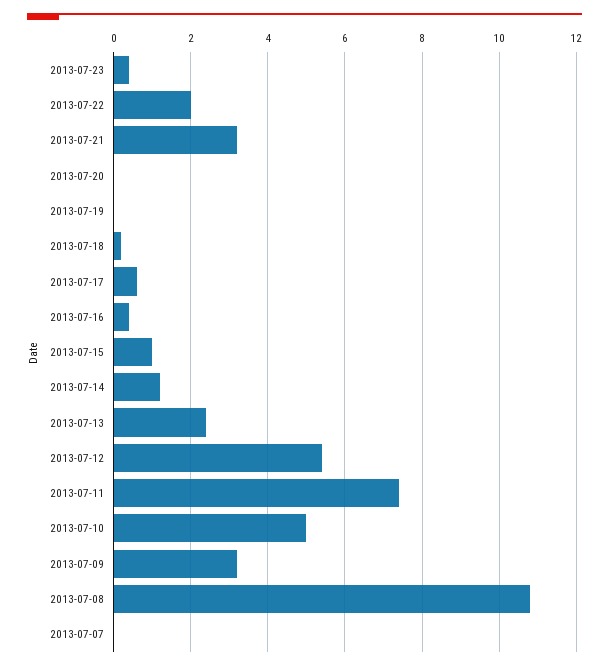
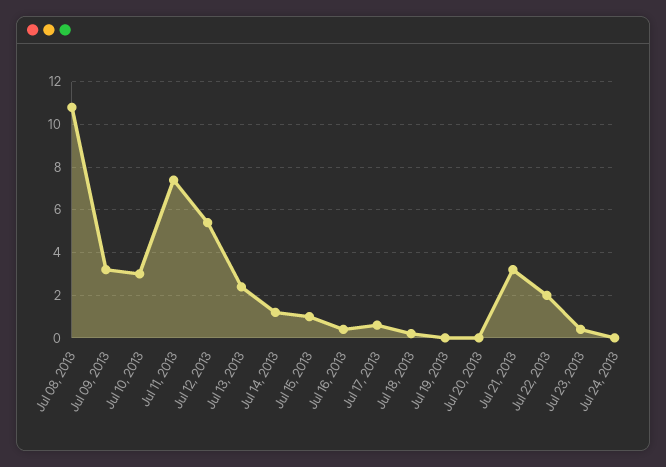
2013-07-10: 5 -> 3
2013-07-07: 0 -> none
Jul 24, 2013: none -> 0

